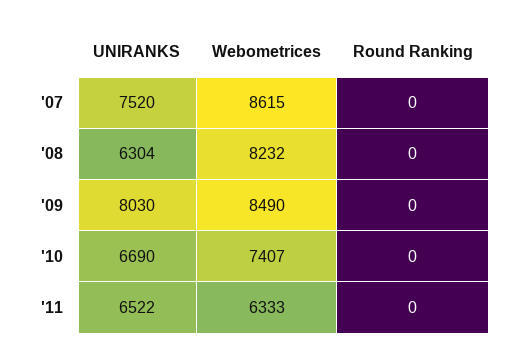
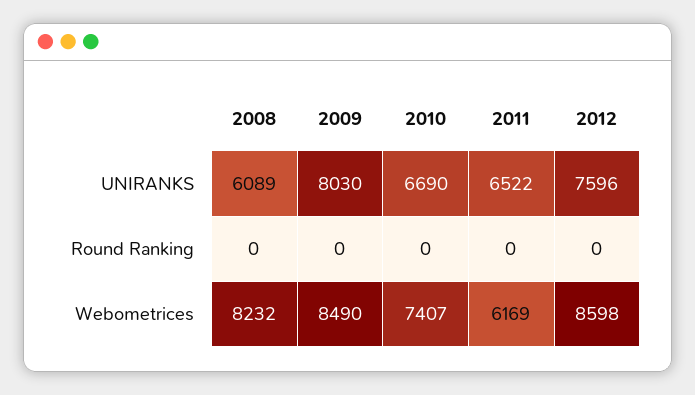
UNIRANKS, '07: 7520 -> none
Webometrices, '07: 8615 -> none
Round Ranking, '07: 0 -> none
UNIRANKS, '08: 6304 -> 6089
Webometrices, '11: 6333 -> 6169
UNIRANKS, 2012: none -> 7596
Round Ranking, 2012: none -> 0
Webometrices, 2012: none -> 8598

